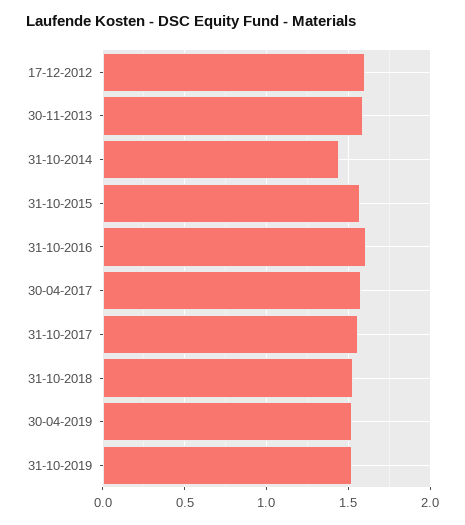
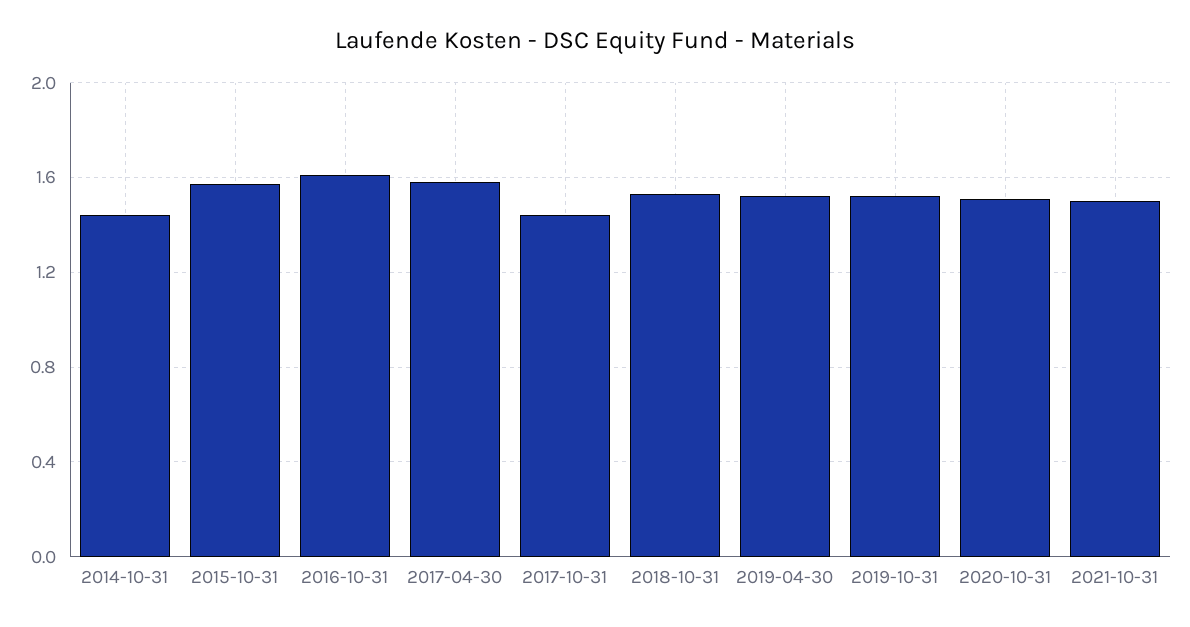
17-12-2012: 1.6 -> none
30-11-2013: 1.6 -> none
31-10-2017: 1.55 -> 1.45
2020-10-31: none -> 1.5
2021-10-31: none -> 1.5

